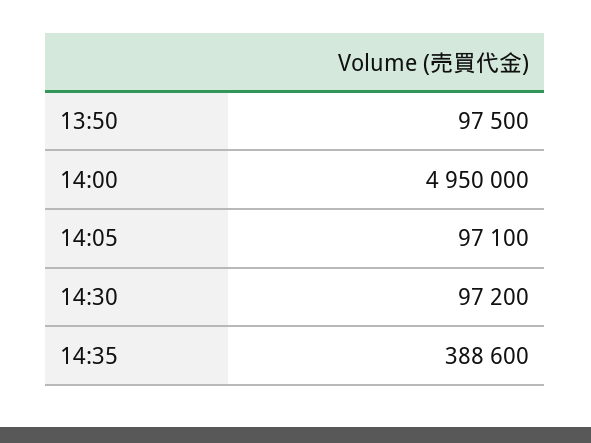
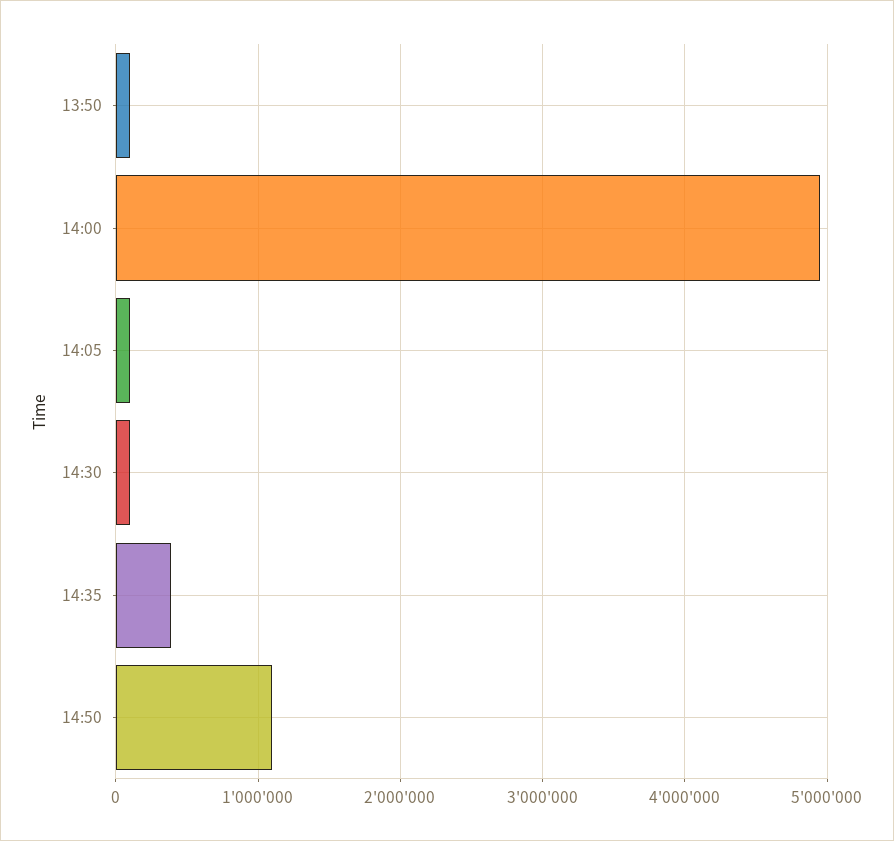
14:50: none -> 1100000

